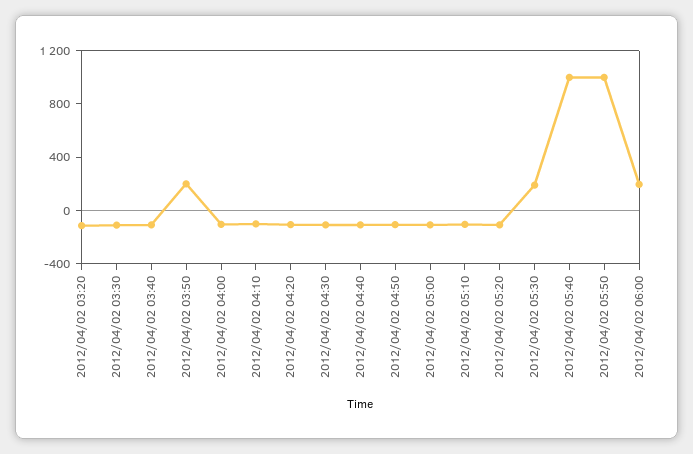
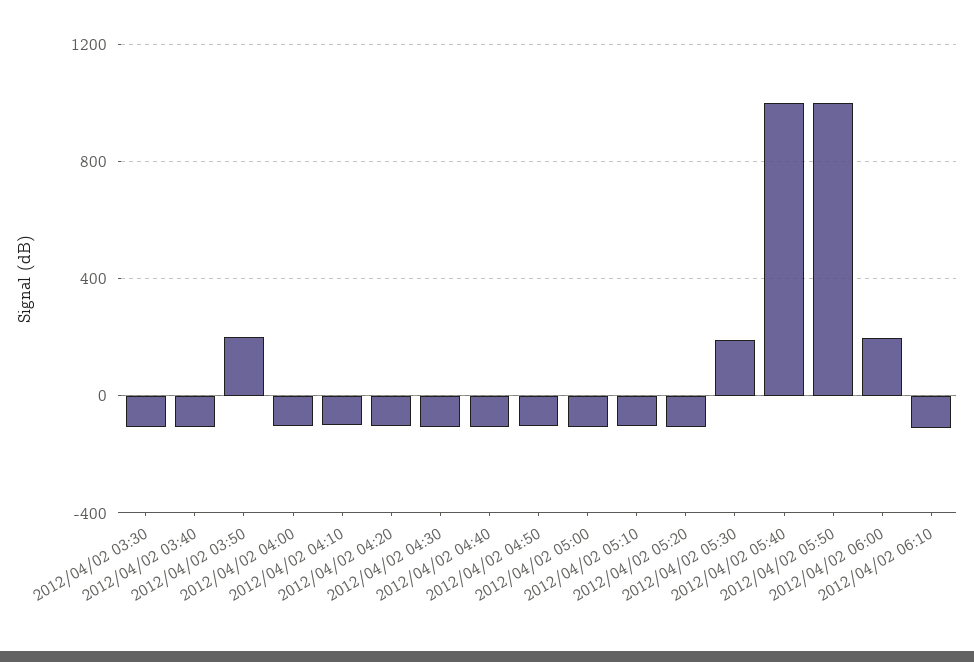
2012/04/02 03:20: -100 -> none
2012/04/02 06:10: none -> -100

